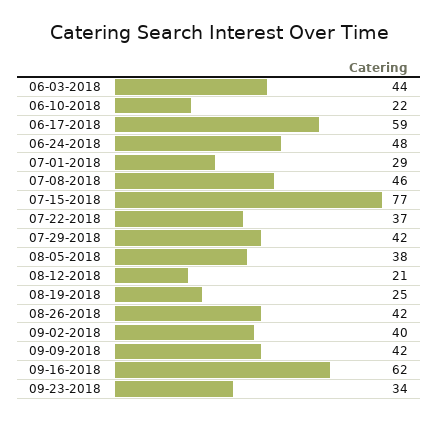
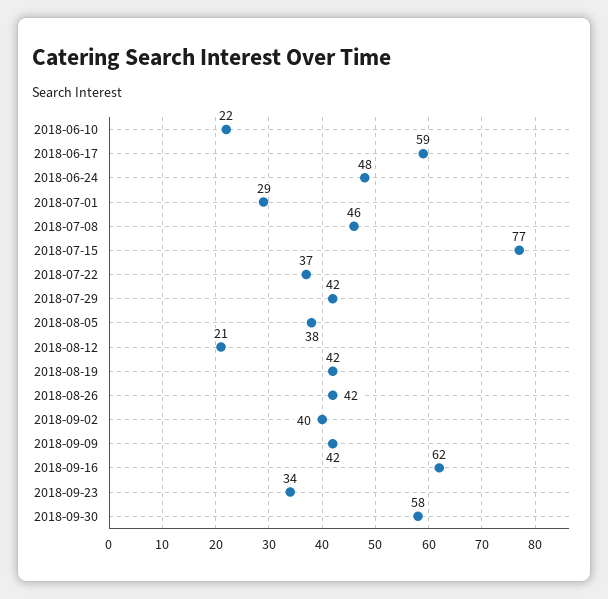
06-03-2018: 44 -> none
08-19-2018: 25 -> 42
2018-09-30: none -> 58

